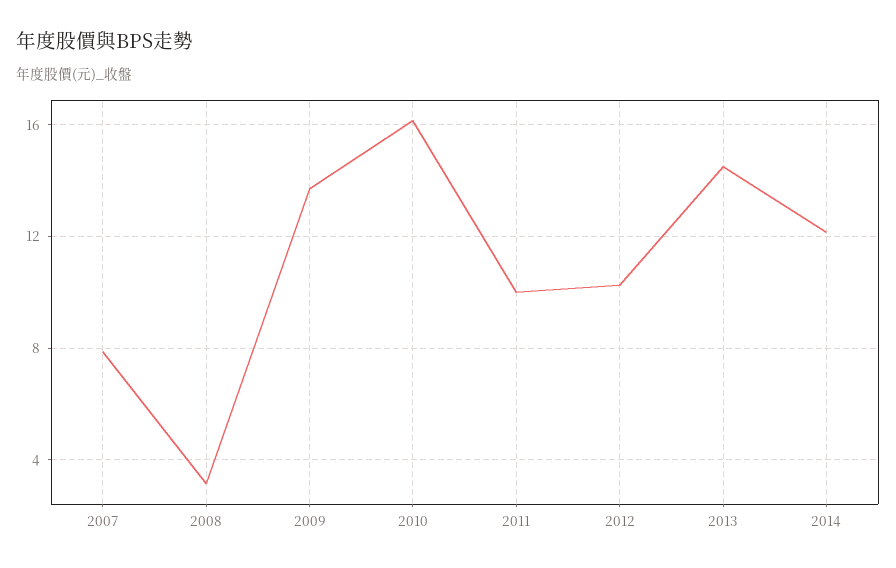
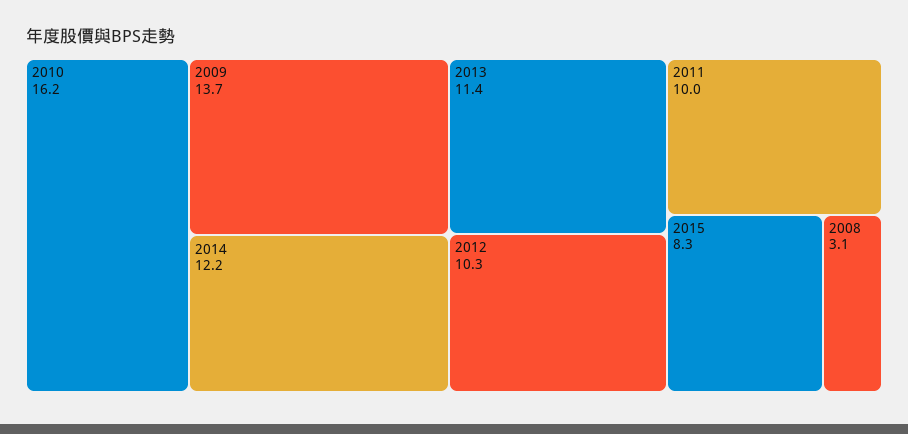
2007: 8 -> none
2013: 14.5 -> 11.4
2015: none -> 8.3

